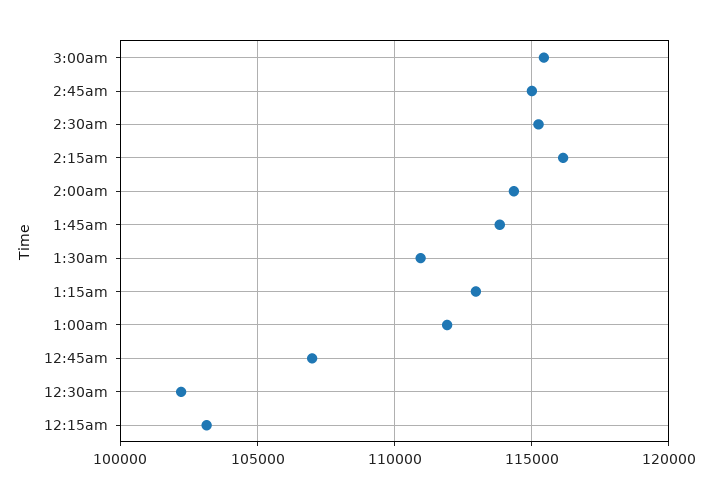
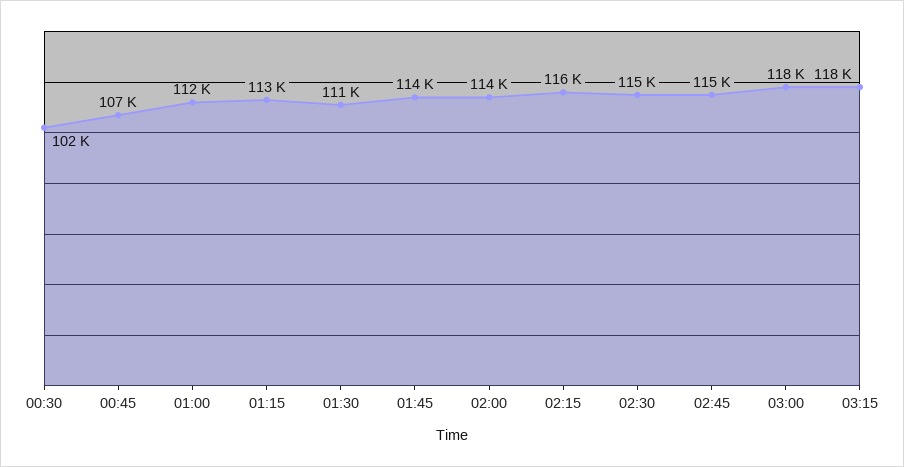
3:00am: 115500 -> 118000
12:15am: 103000 -> none
03:15: none -> 118000

